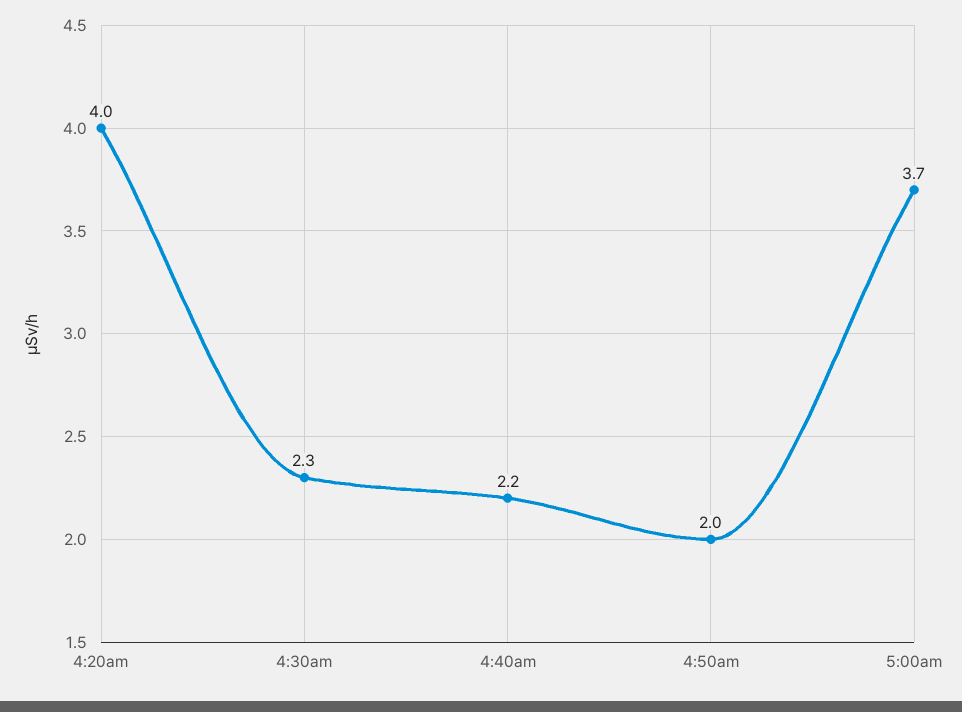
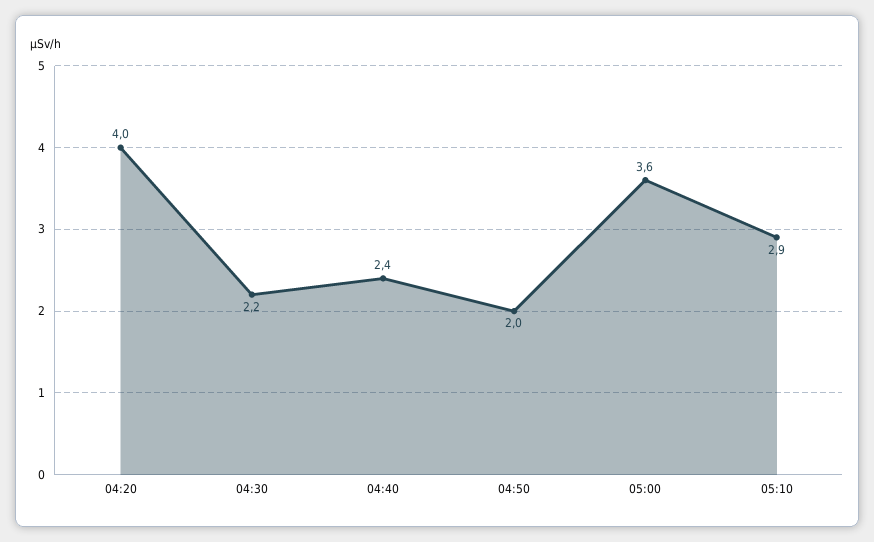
4:30am: 2.3 -> 2.2
4:40am: 2.2 -> 2.4
5:00am: 3.7 -> 3.6
05:10: none -> 2.9

